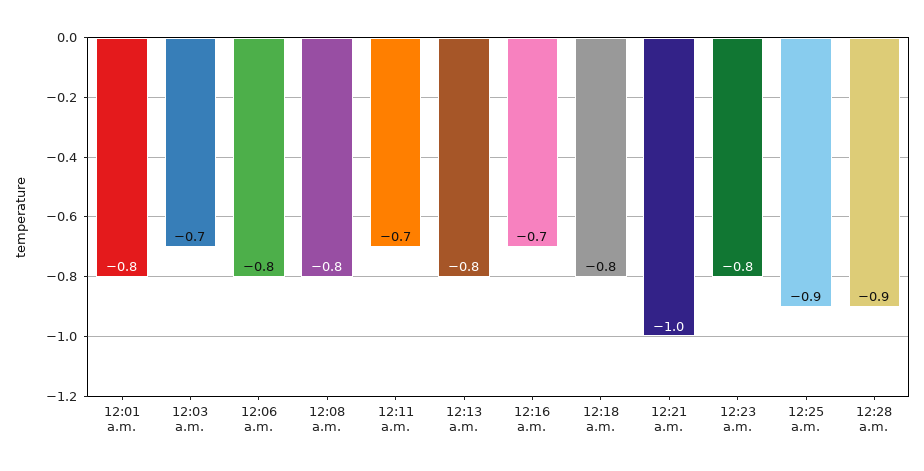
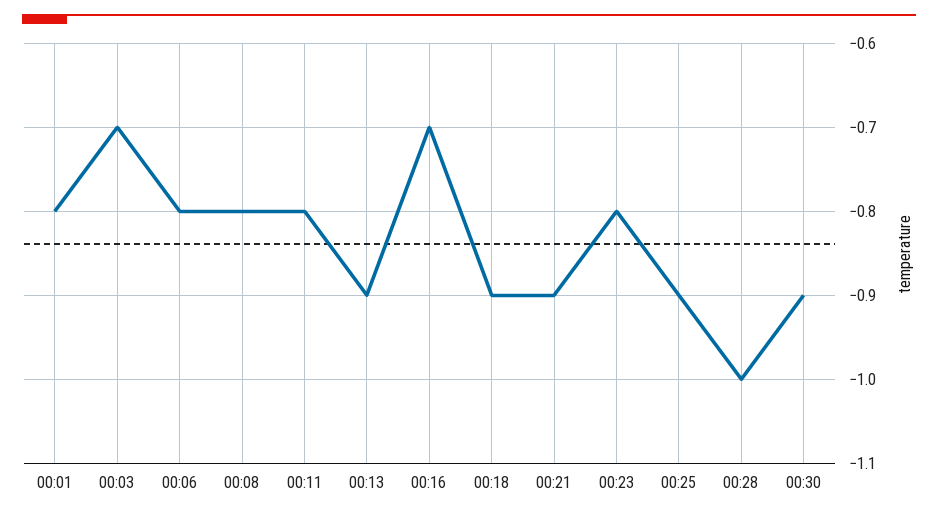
12:11 a.m.: -0.7 -> -0.8
12:13 a.m.: -0.8 -> -0.9
12:18 a.m.: -0.8 -> -0.9
12:21 a.m.: -1 -> -0.9
12:28 a.m.: -0.9 -> -1
00:30: none -> -0.9

